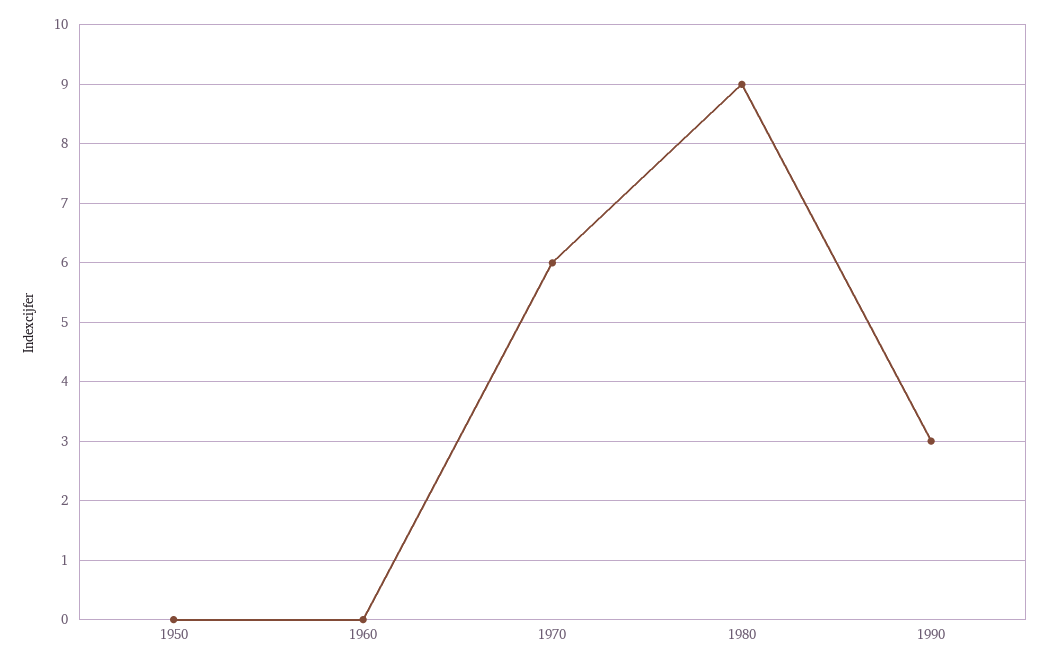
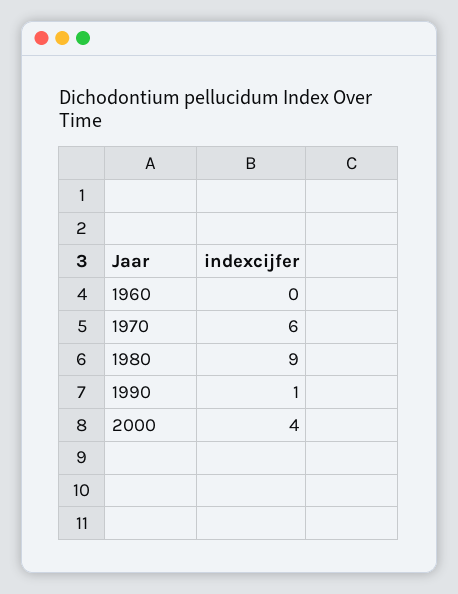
1950: 0 -> none
1990: 3 -> 1
2000: none -> 4

